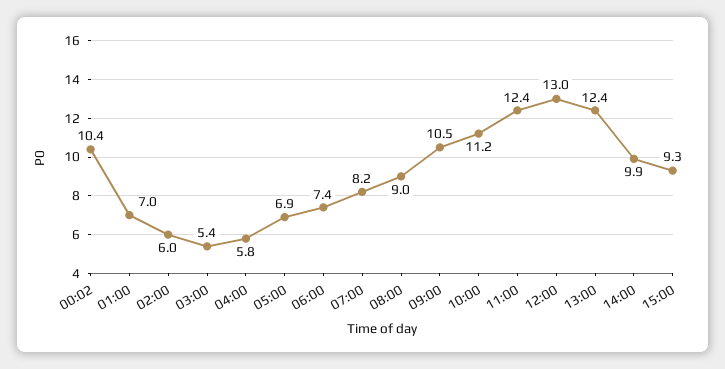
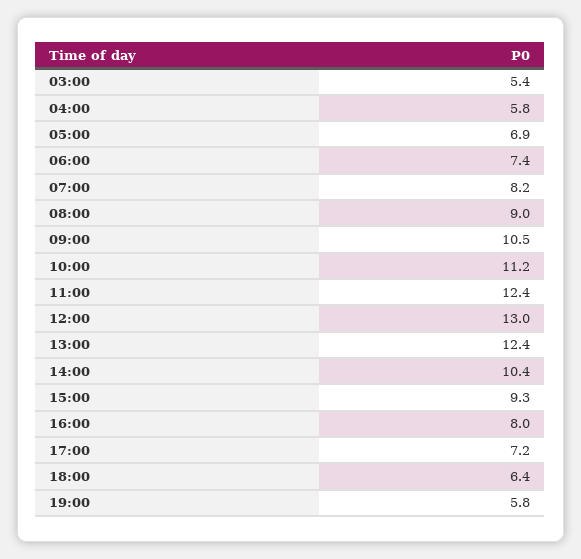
00:02: 10.4 -> none
01:00: 7 -> none
02:00: 6 -> none
14:00: 9.9 -> 10.4
16:00: none -> 8
17:00: none -> 7.2
18:00: none -> 6.4
19:00: none -> 5.8

